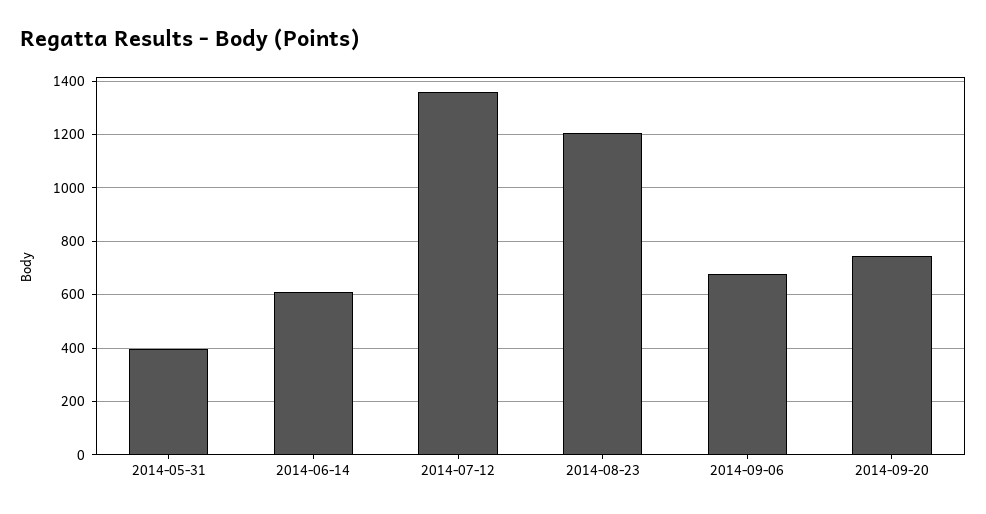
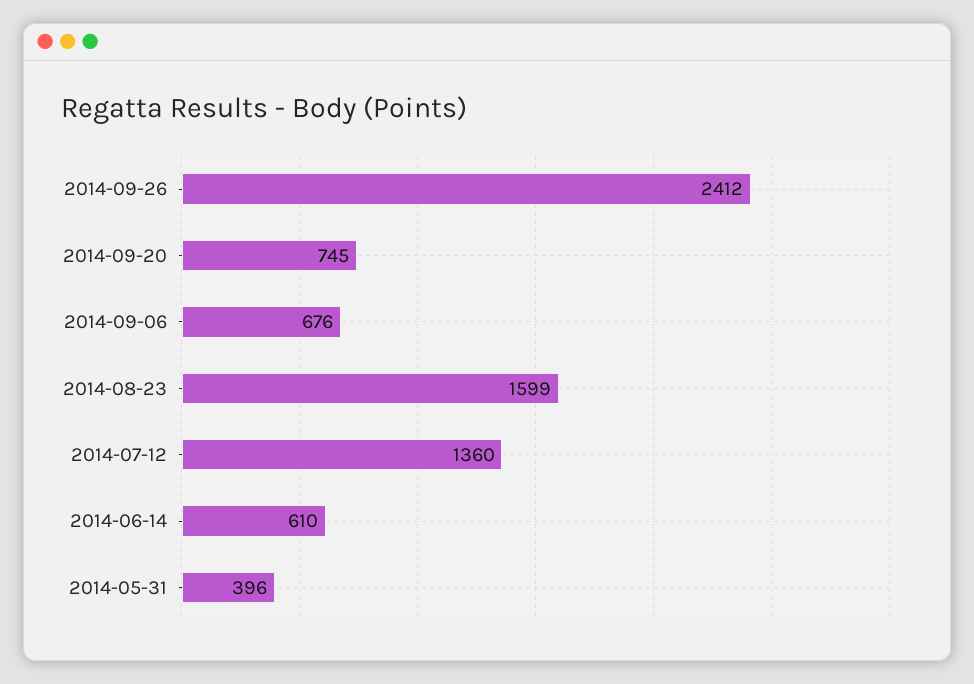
2014-08-23: 1200 -> 1599
2014-09-26: none -> 2412

